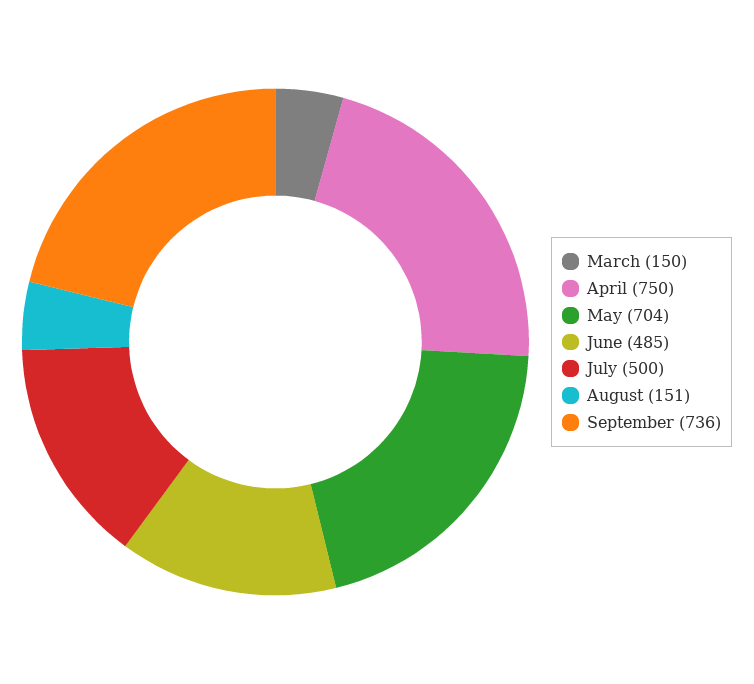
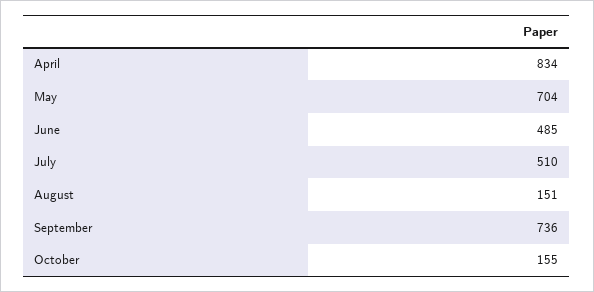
March: 150 -> none
April: 750 -> 834
July: 500 -> 510
October: none -> 155

